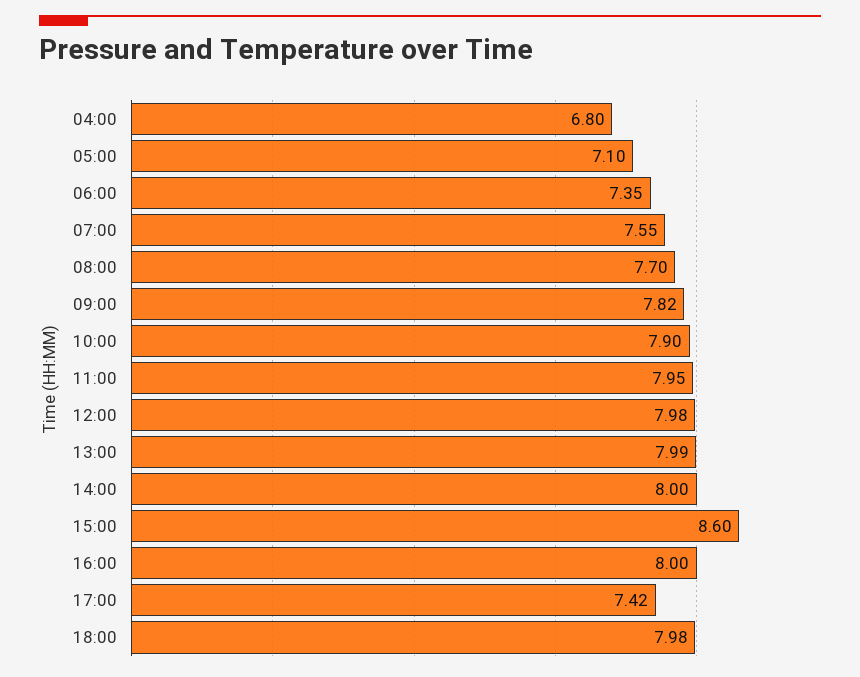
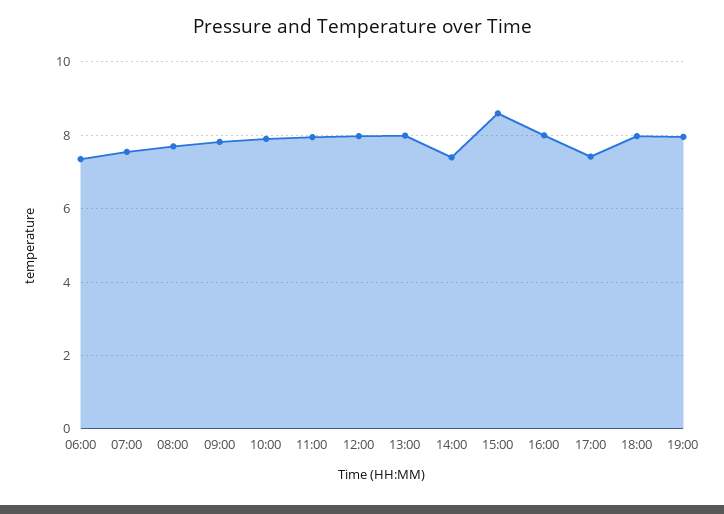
04:00: 6.8 -> none
05:00: 7.1 -> none
14:00: 8 -> 7.4
19:00: none -> 8

